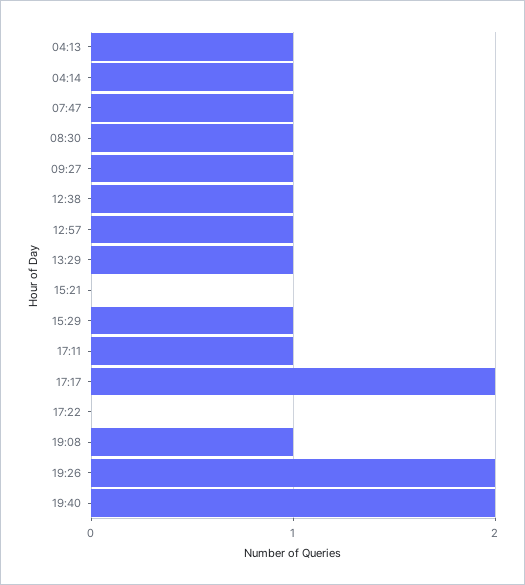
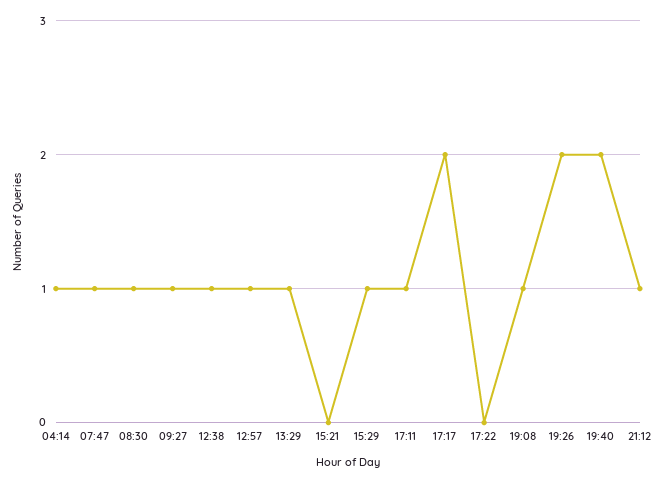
04:13: 1 -> none
21:12: none -> 1

